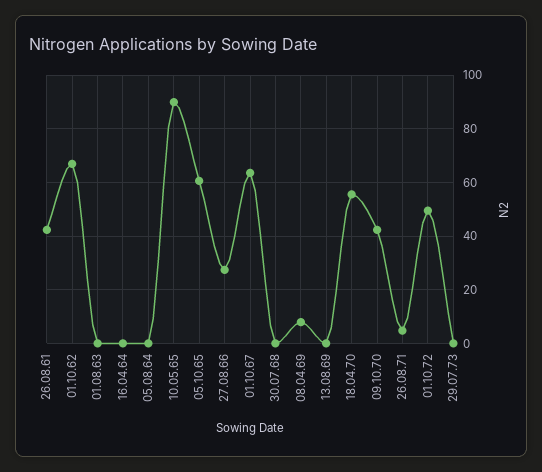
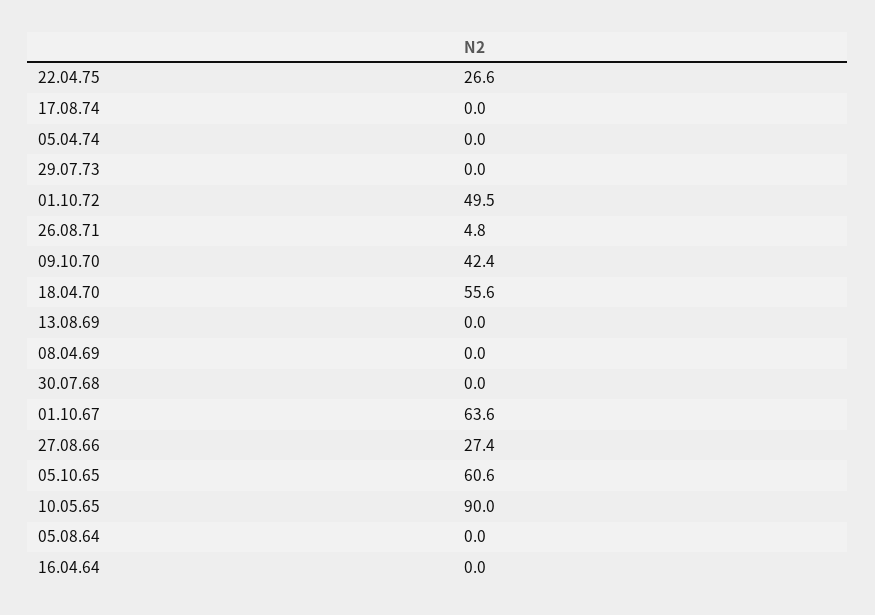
26.08.61: 42.5 -> none
01.10.62: 67.5 -> none
01.08.63: 0 -> none
08.04.69: 7.5 -> 0
22.04.75: none -> 26.6
17.08.74: none -> 0
05.04.74: none -> 0

